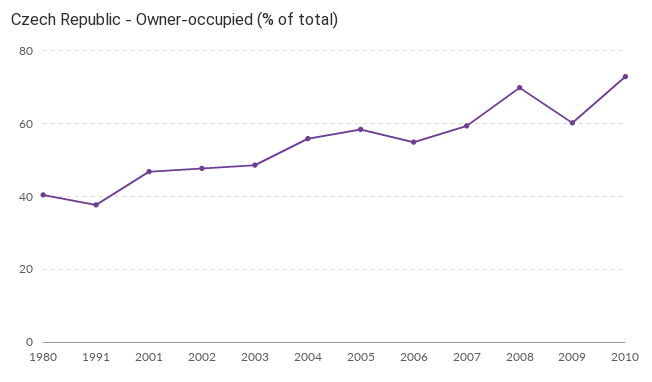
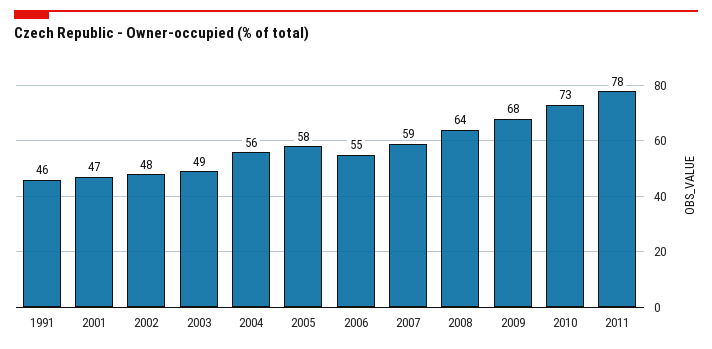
1980: 40 -> none
1991: 38 -> 46
2008: 70 -> 64
2009: 60 -> 68
2011: none -> 78

